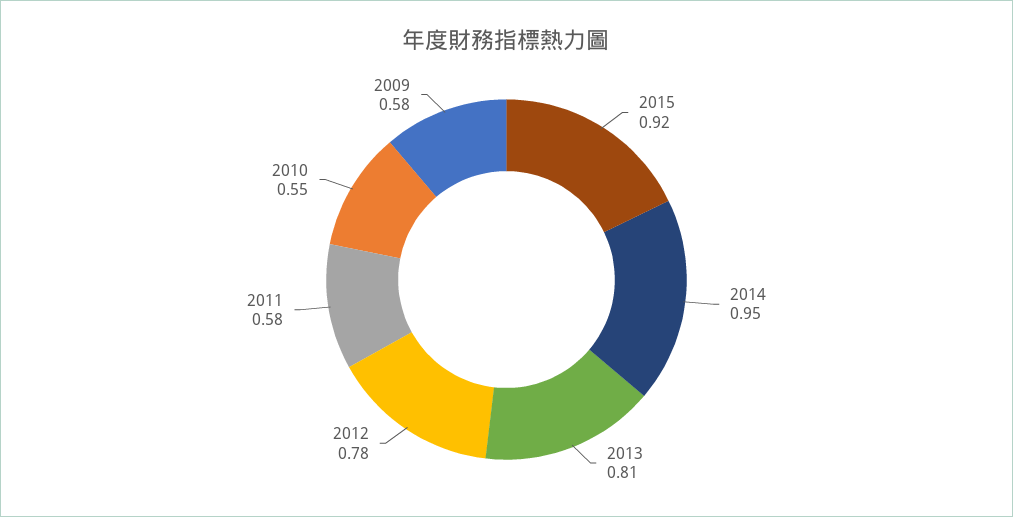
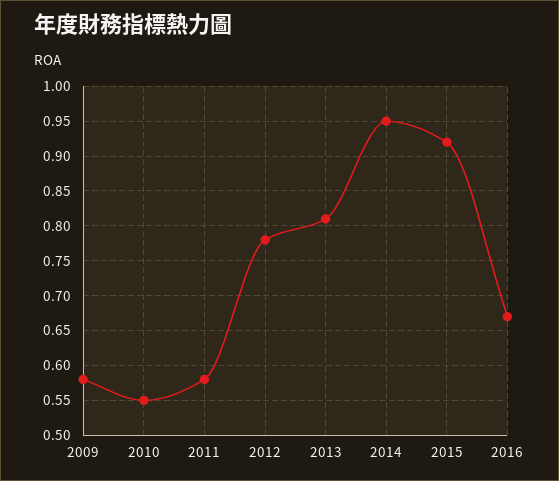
2016: none -> 0.67

